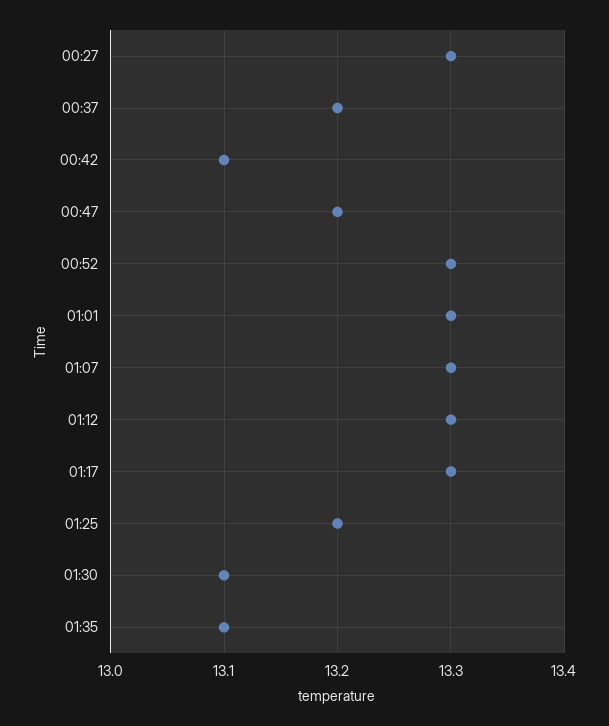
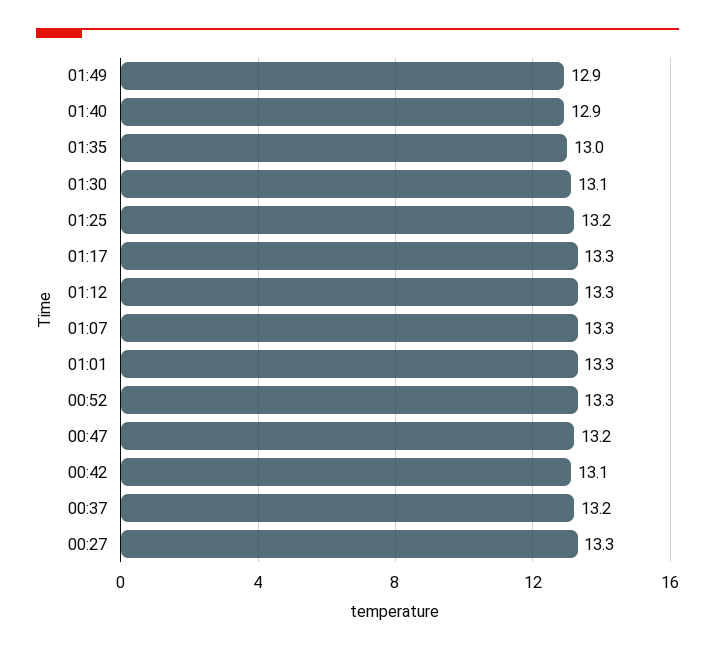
01:35: 13.1 -> 13
01:49: none -> 12.9
01:40: none -> 12.9

